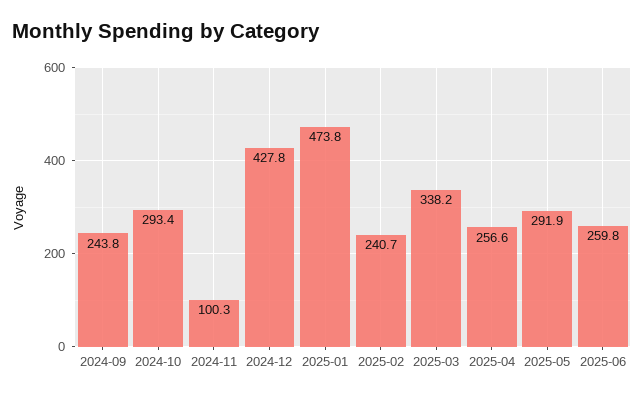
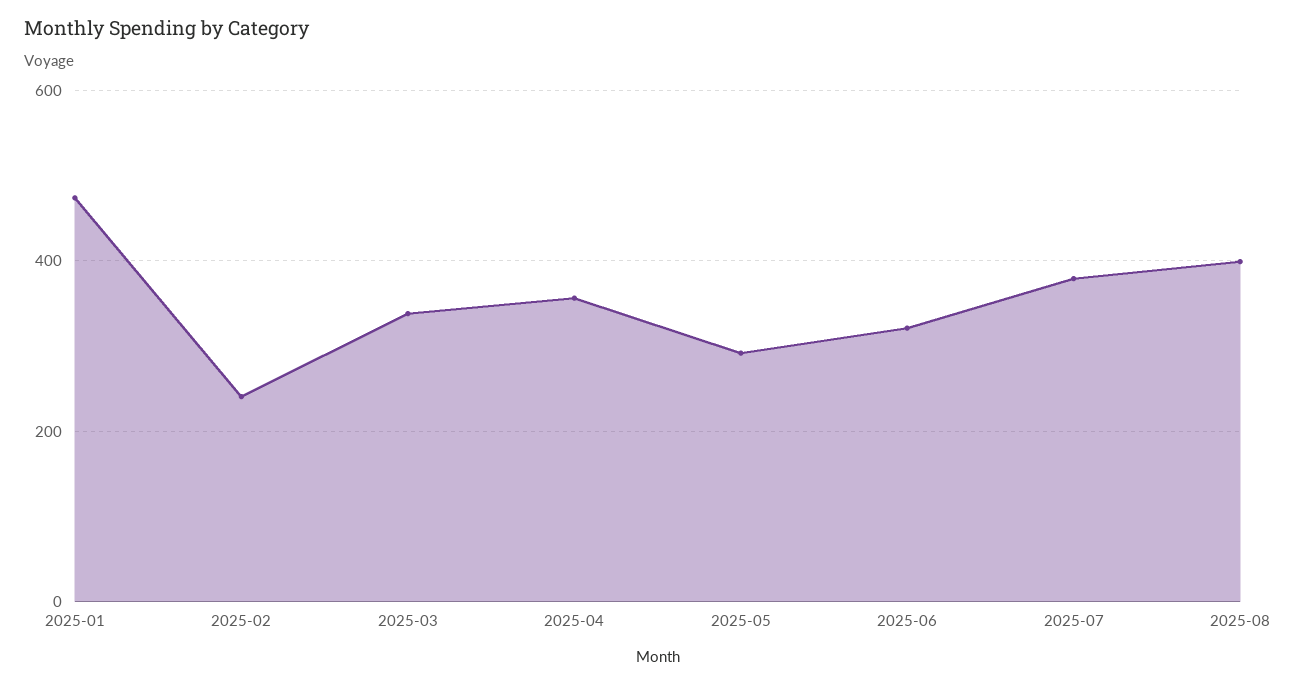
2024-09: 243.8 -> none
2024-10: 293.4 -> none
2024-11: 100.3 -> none
2024-12: 427.8 -> none
2025-04: 256.6 -> 360
2025-06: 259.8 -> 320
2025-07: none -> 380
2025-08: none -> 400

